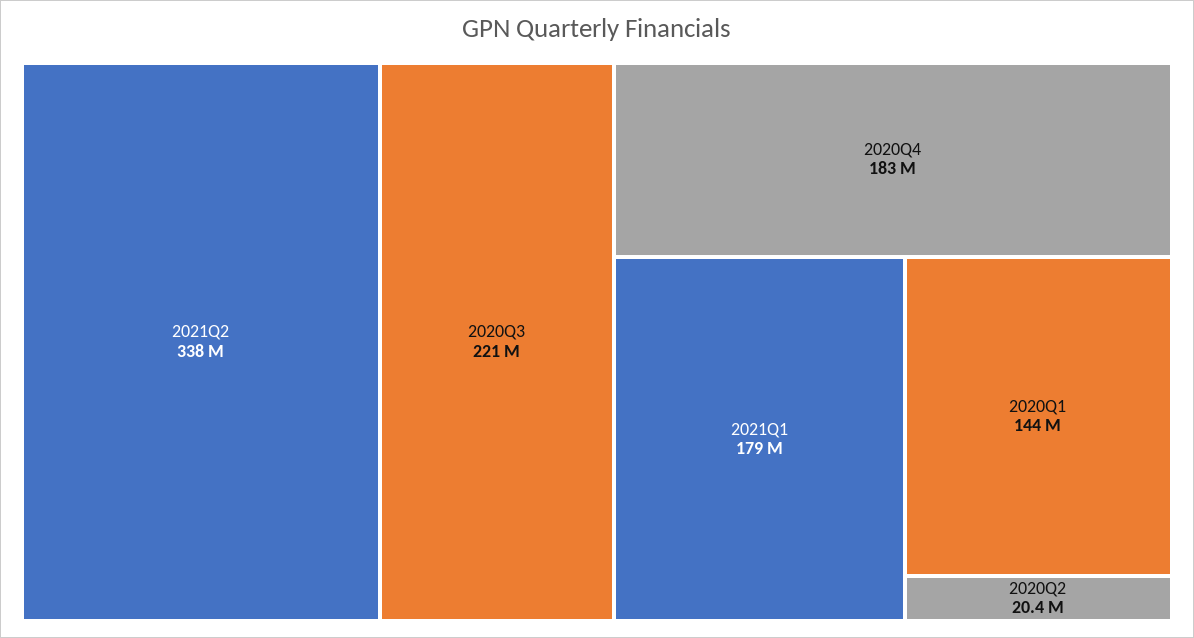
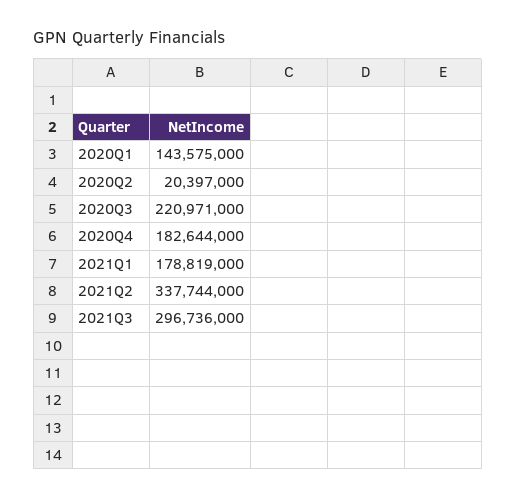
2021Q3: none -> 296736000

